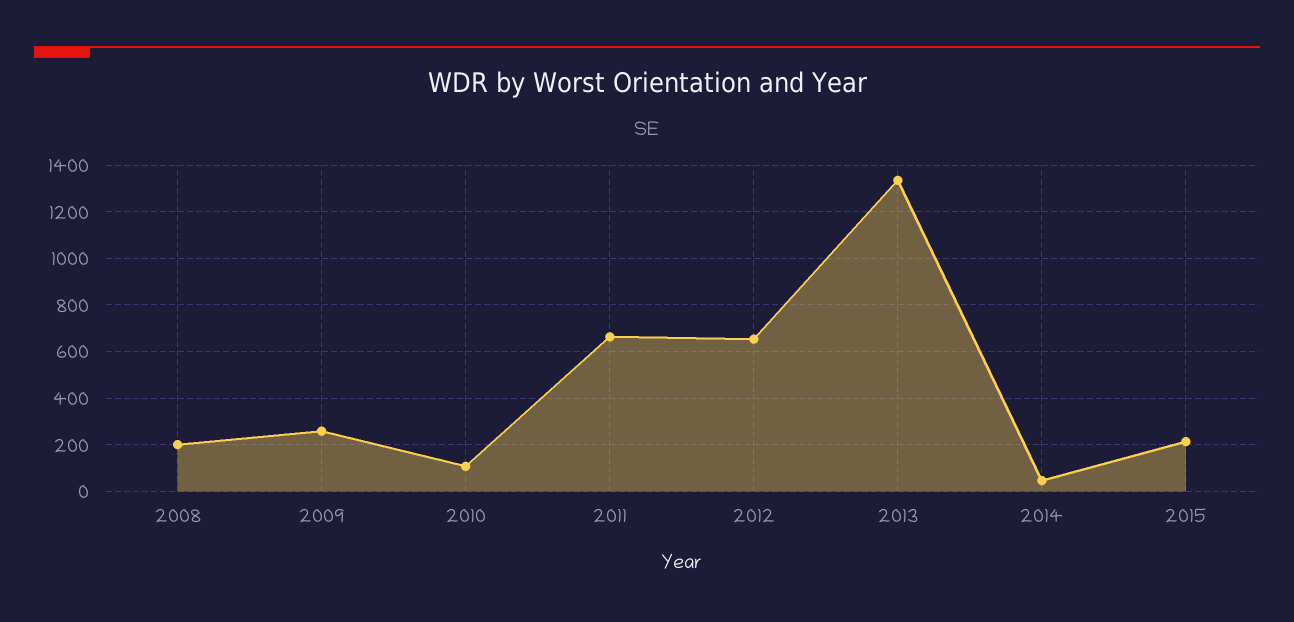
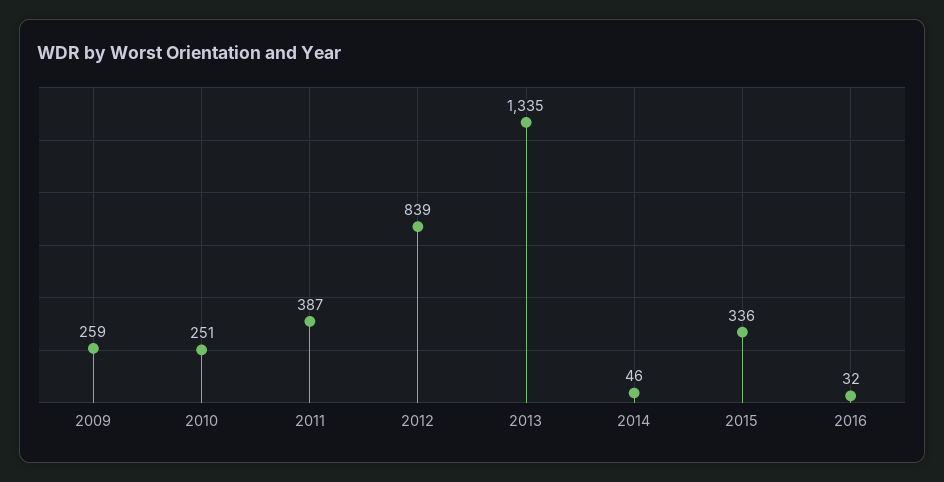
2008: 200 -> none
2010: 100 -> 251
2011: 650 -> 387
2012: 650 -> 839
2015: 200 -> 336
2016: none -> 32

